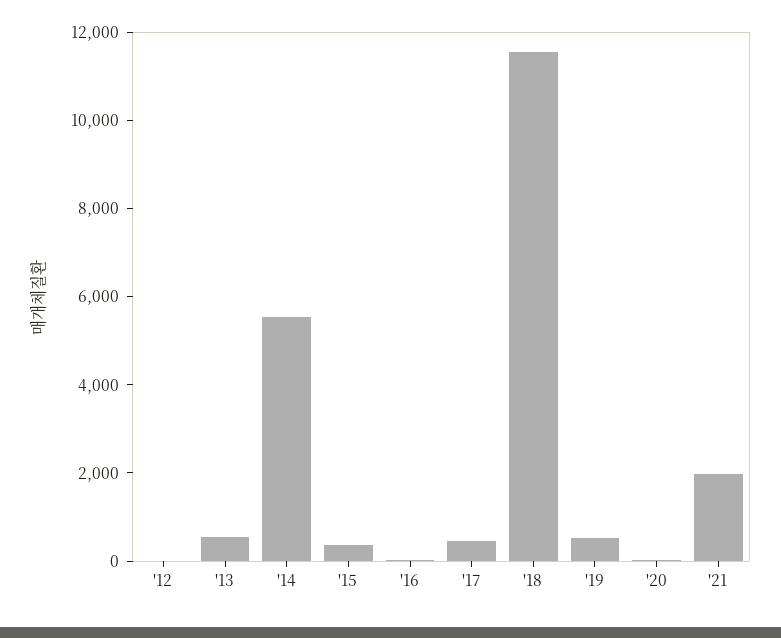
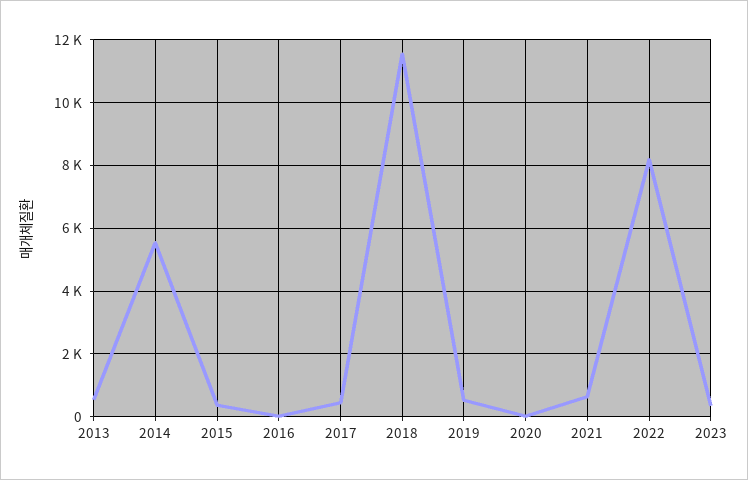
'12: 0 -> none
'21: 2000 -> 600
2022: none -> 8200
2023: none -> 400

